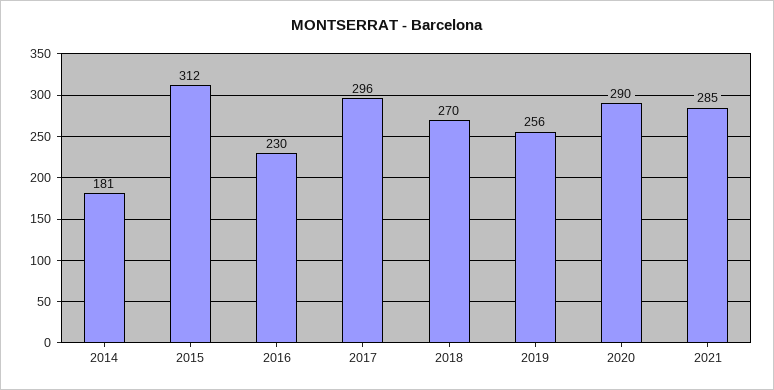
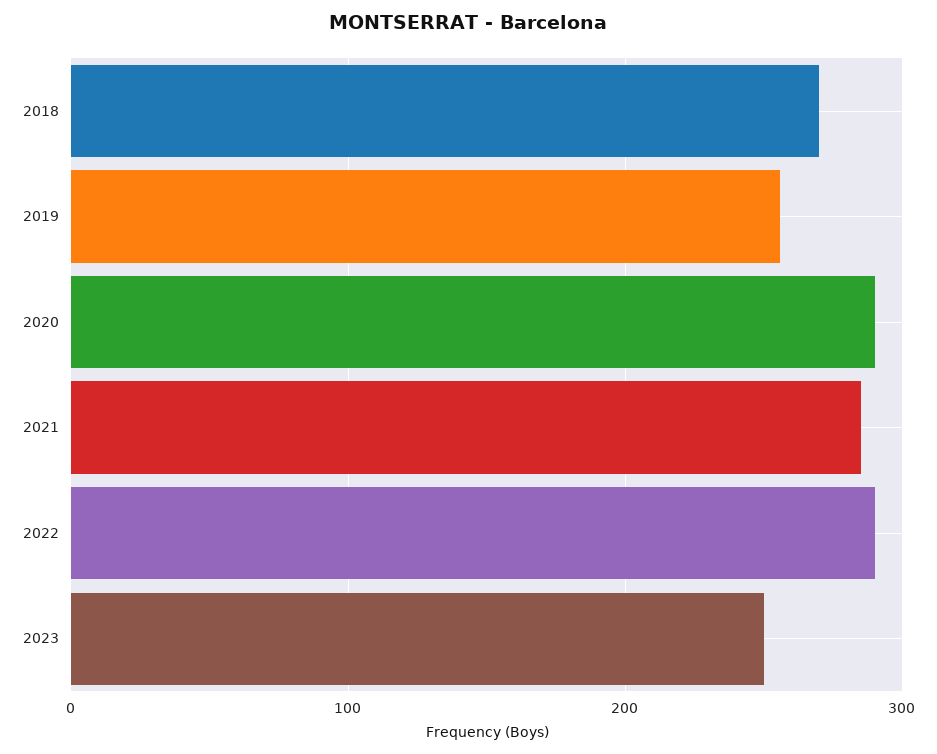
2014: 181 -> none
2015: 312 -> none
2016: 230 -> none
2017: 296 -> none
2022: none -> 290
2023: none -> 250

